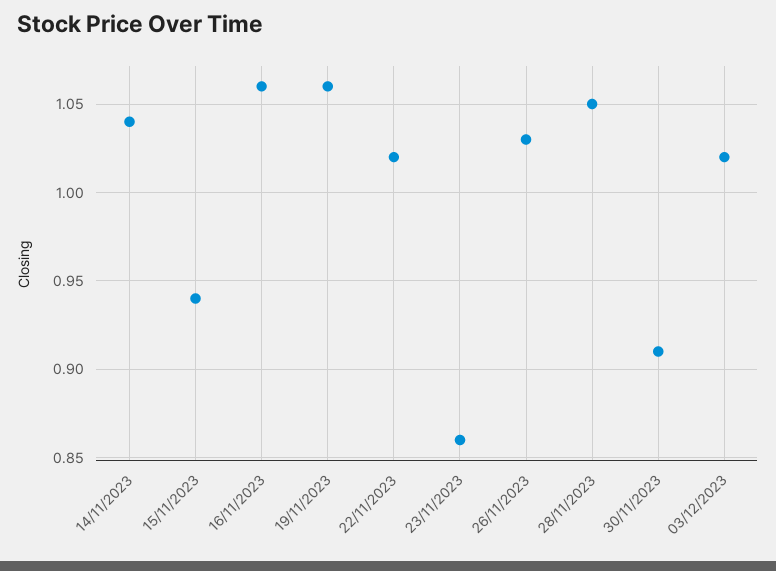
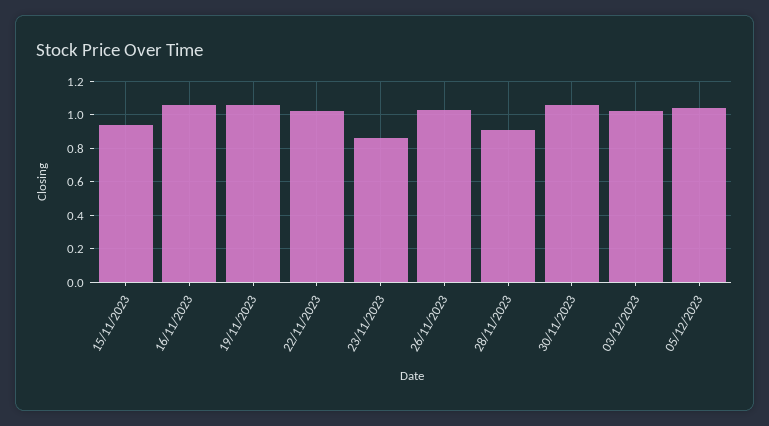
14/11/2023: 1.04 -> none
28/11/2023: 1.05 -> 0.9
30/11/2023: 0.91 -> 1.05
05/12/2023: none -> 1.05

